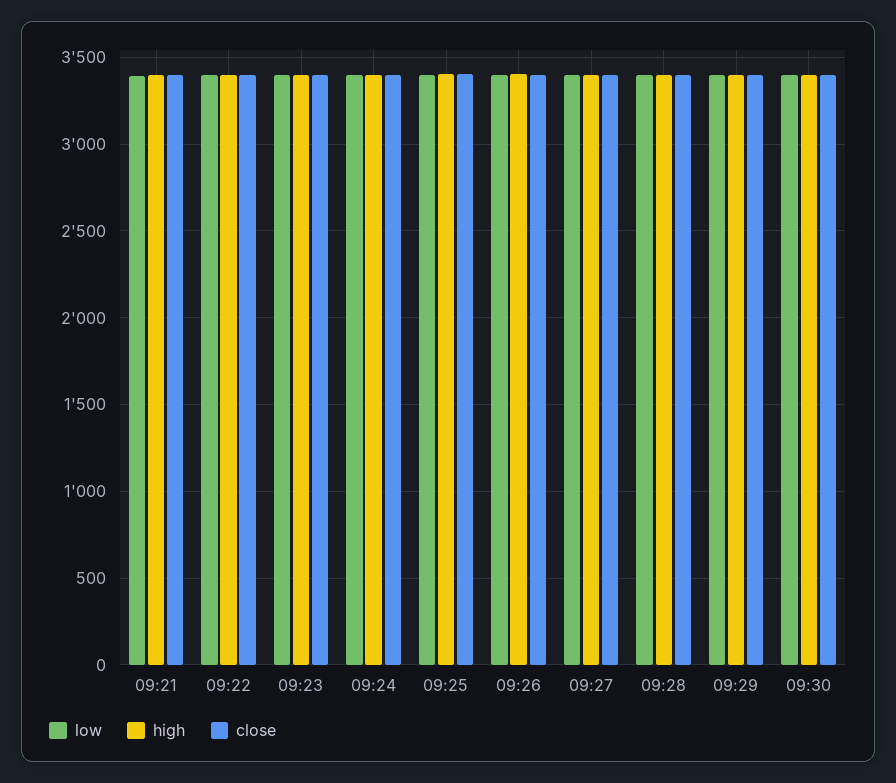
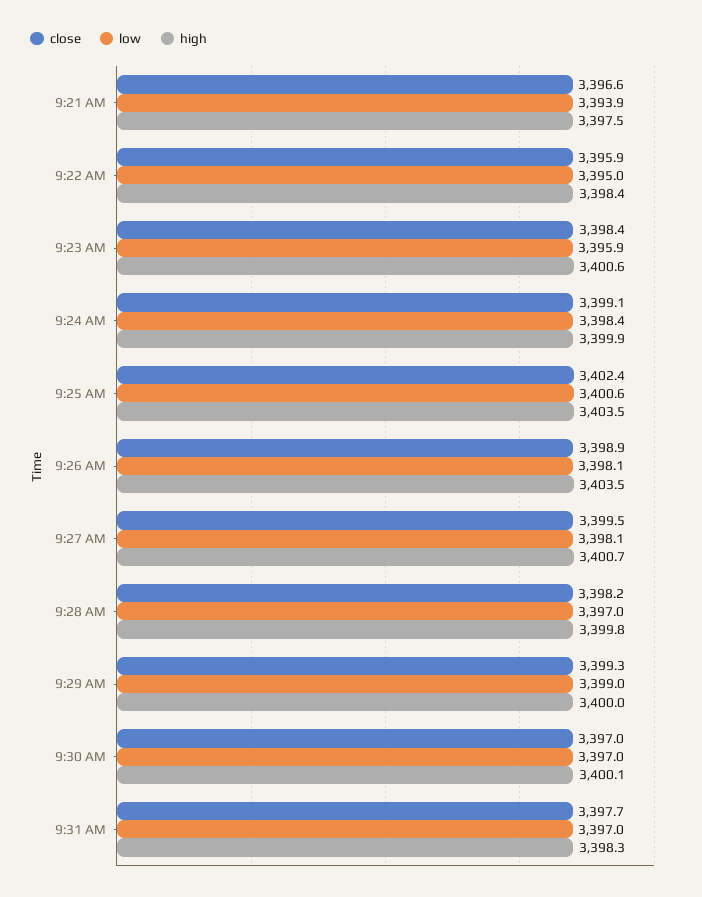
close, 9:31 AM: none -> 3397.7
low, 9:31 AM: none -> 3397
high, 9:31 AM: none -> 3398.3

